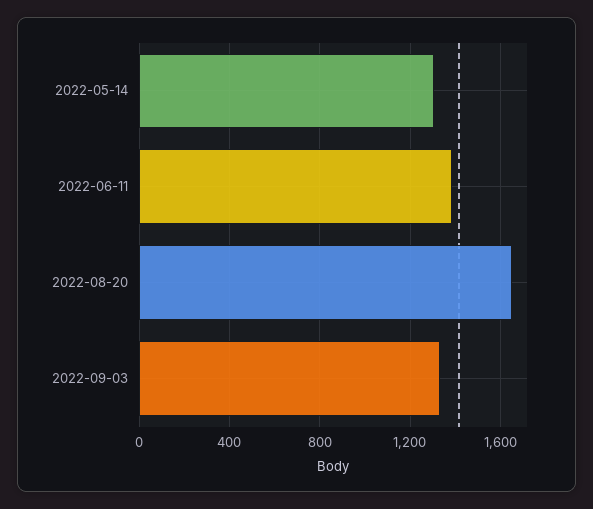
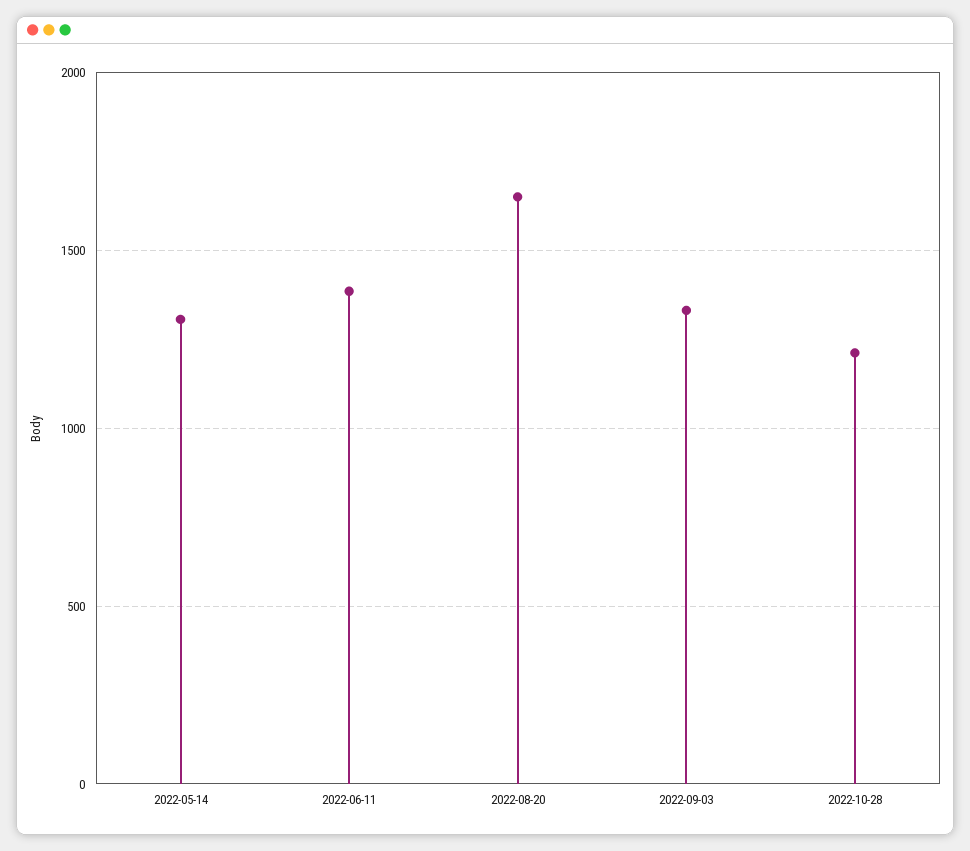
2022-10-28: none -> 1200

